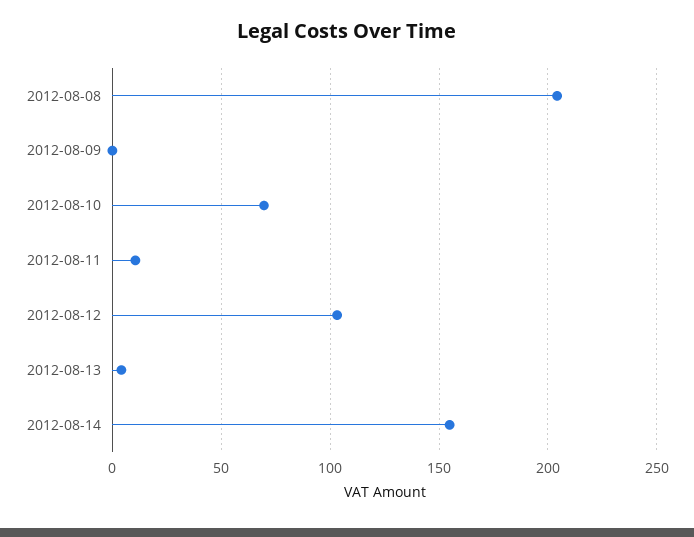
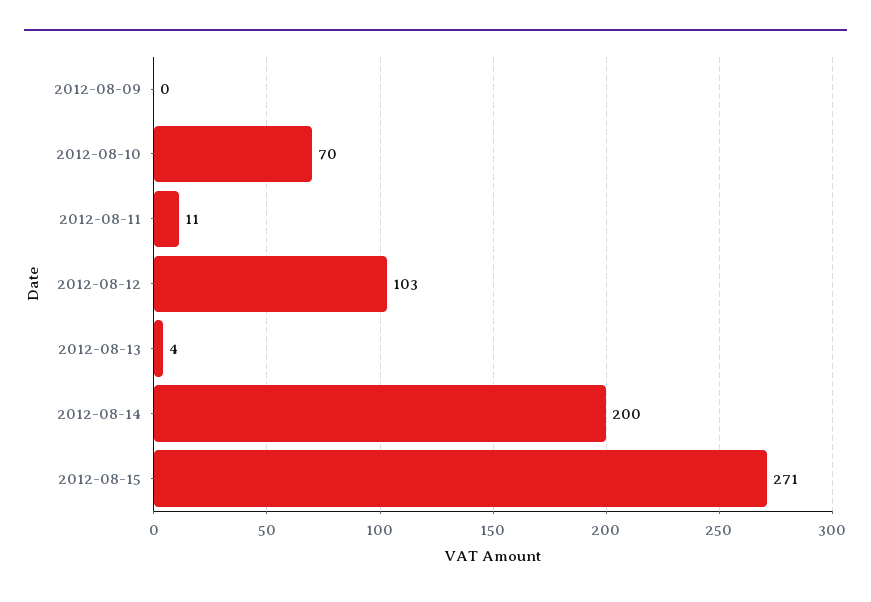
2012-08-08: 205 -> none
2012-08-14: 155 -> 200
2012-08-15: none -> 271

